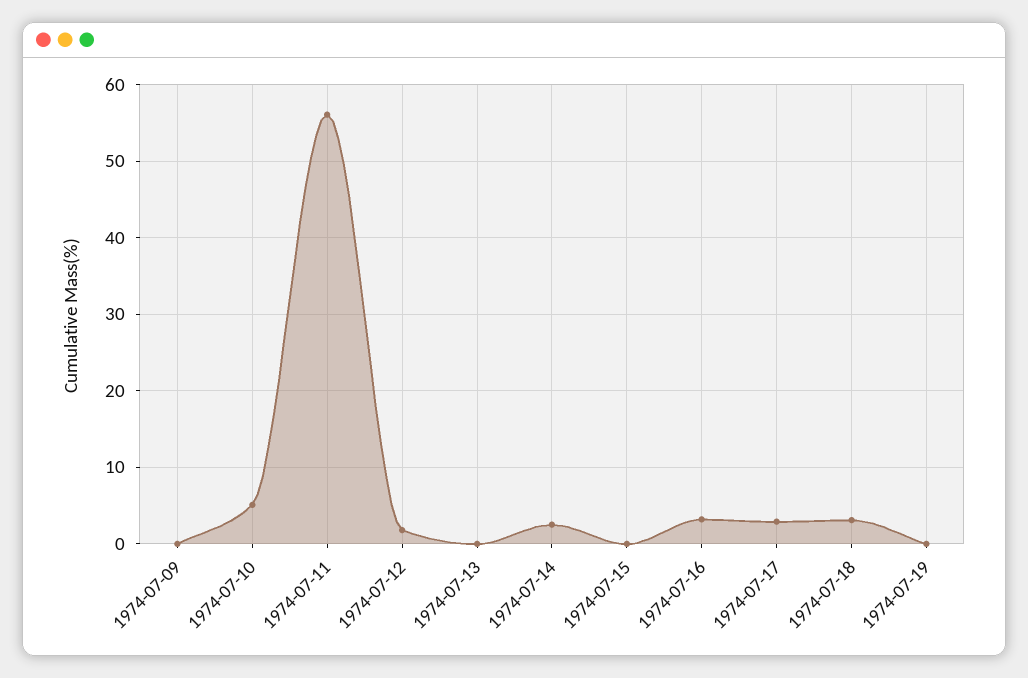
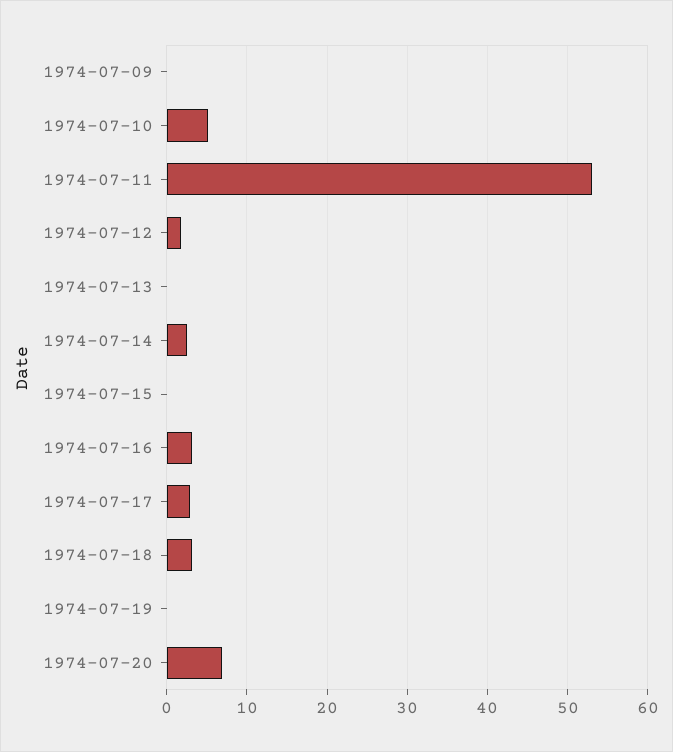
1974-07-11: 56 -> 53
1974-07-20: none -> 7

